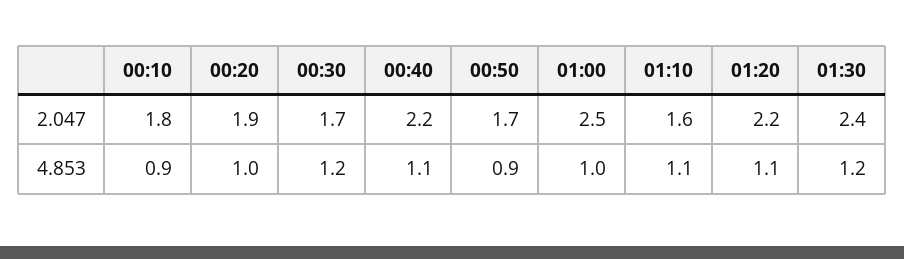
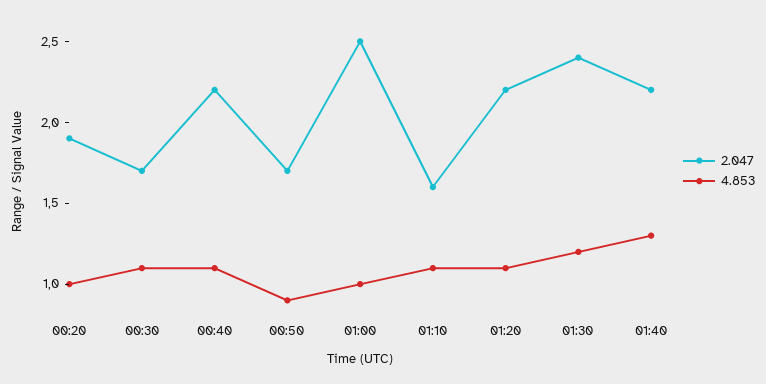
2.047, 00:10: 1.8 -> none
4.853, 00:10: 0.9 -> none
4.853, 00:30: 1.2 -> 1.1
2.047, 01:40: none -> 2.2
4.853, 01:40: none -> 1.3

